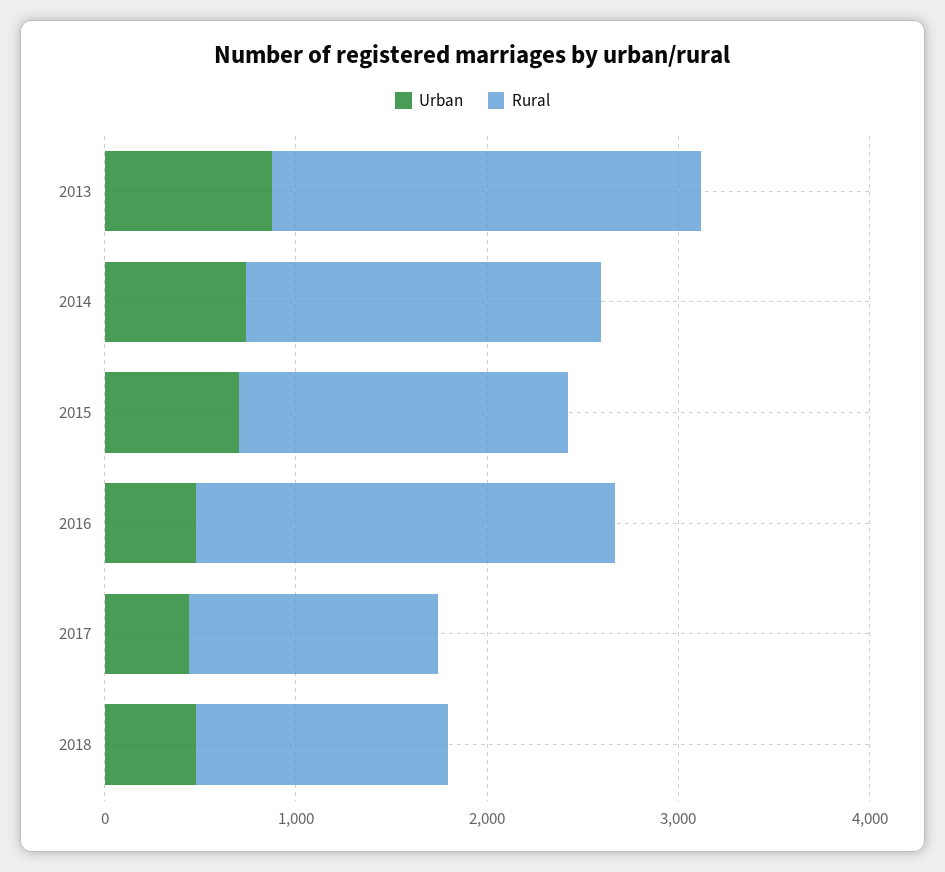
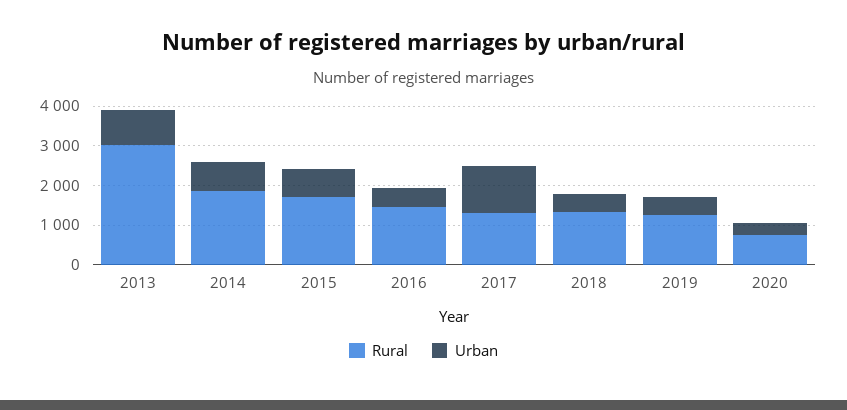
Rural, 2013: 2200 -> 3000
Rural, 2016: 2200 -> 1500
Urban, 2017: 400 -> 1250
Rural, 2019: none -> 1250
Urban, 2019: none -> 500
Rural, 2020: none -> 750
Urban, 2020: none -> 250

